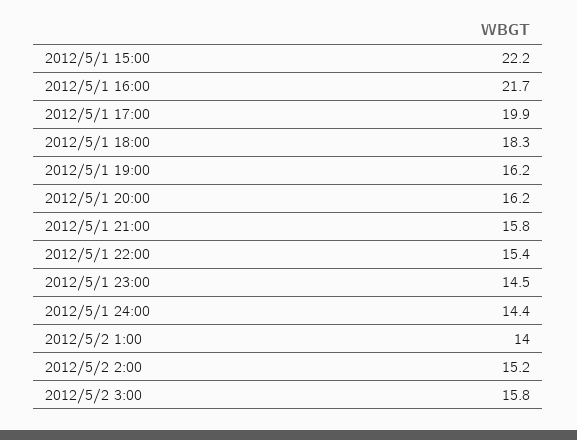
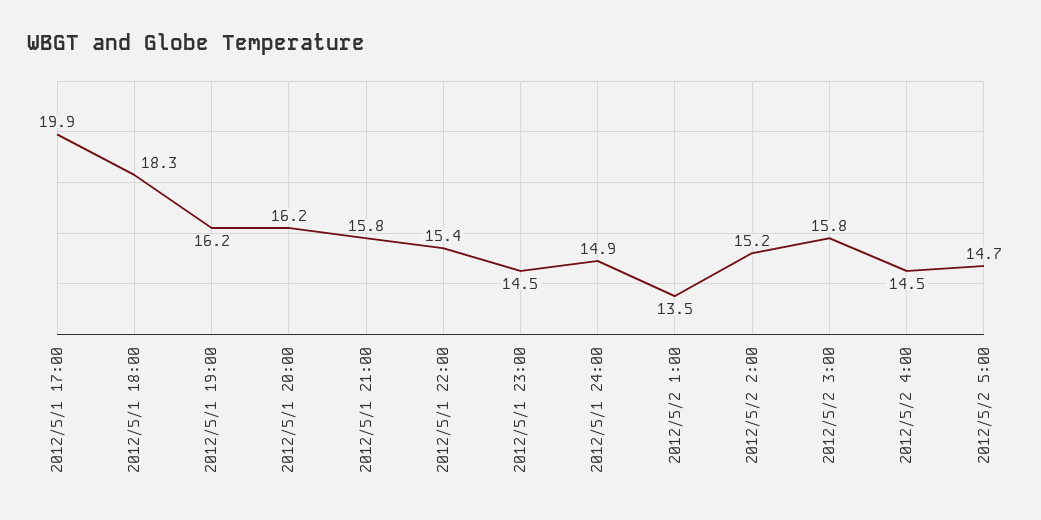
2012/5/1 15:00: 22.2 -> none
2012/5/1 16:00: 21.7 -> none
2012/5/1 24:00: 14.4 -> 14.9
2012/5/2 1:00: 14 -> 13.5
2012/5/2 4:00: none -> 14.5
2012/5/2 5:00: none -> 14.7

